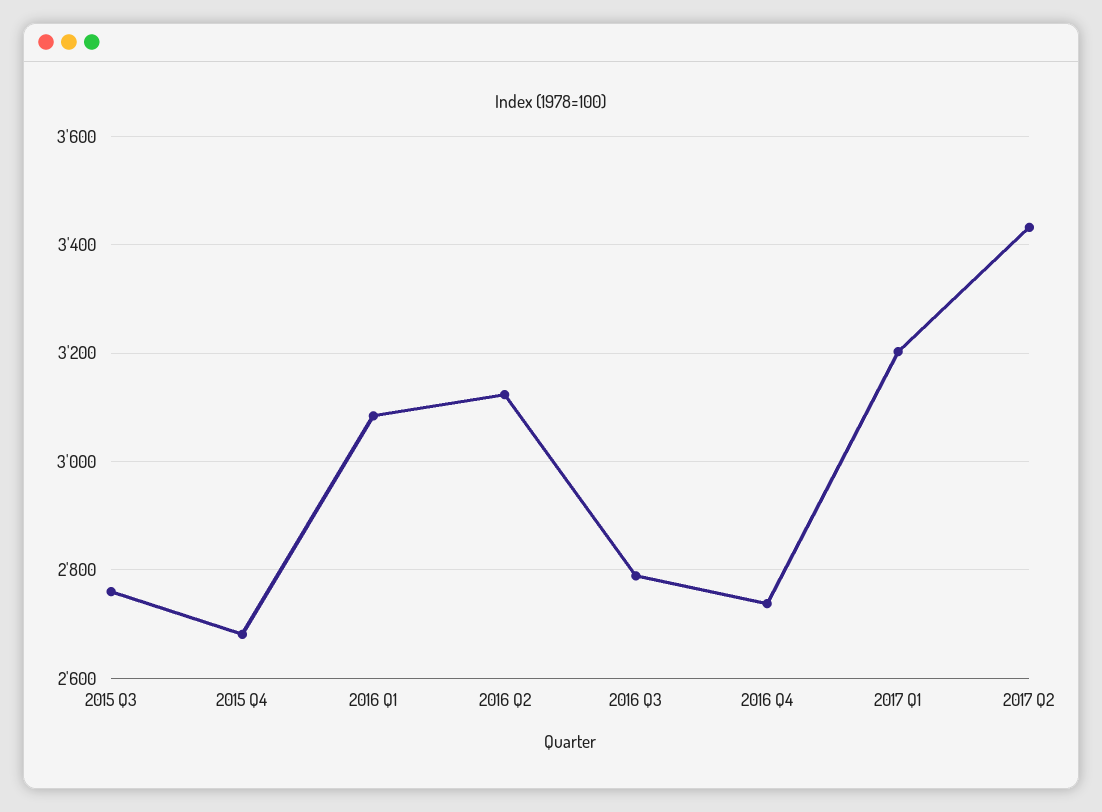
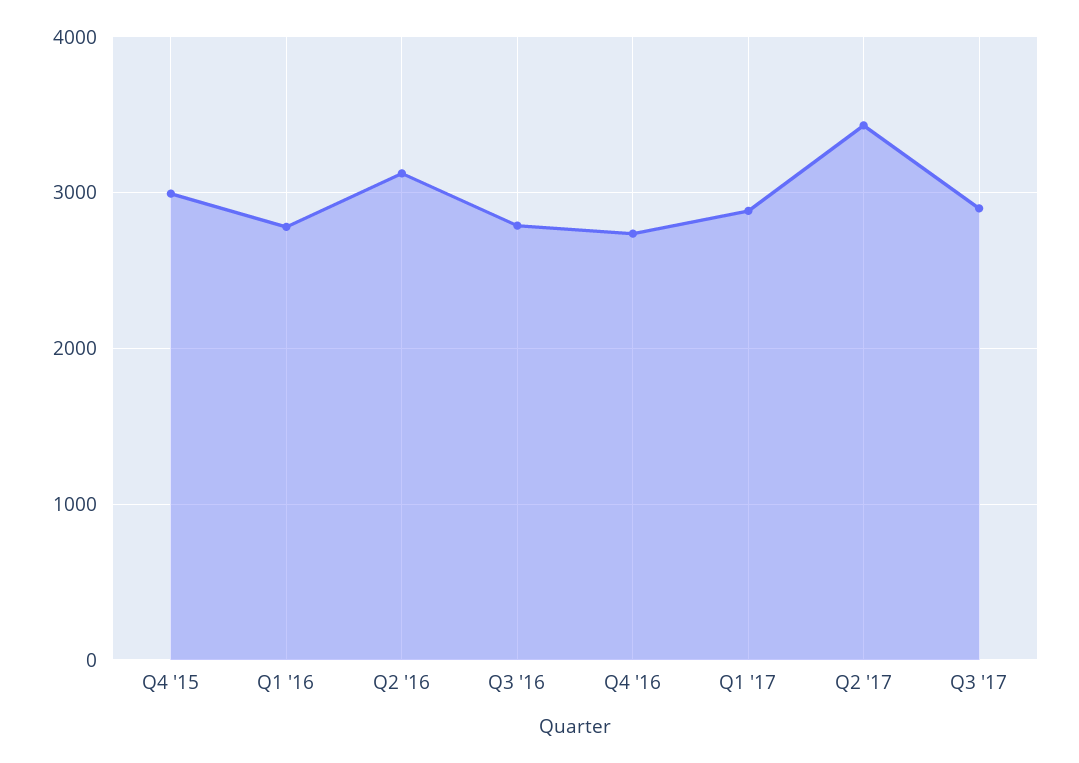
2015 Q3: 2760 -> none
2015 Q4: 2680 -> 3000
2016 Q1: 3080 -> 2800
2017 Q1: 3200 -> 2900
Q3 '17: none -> 2900

